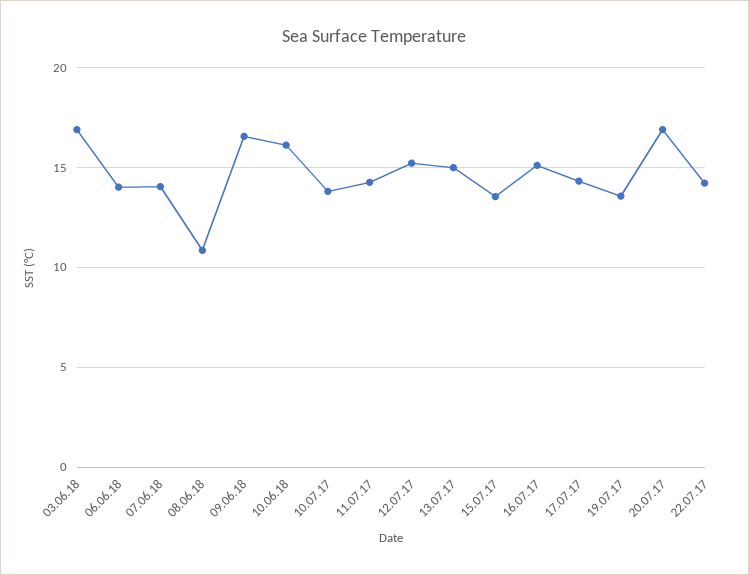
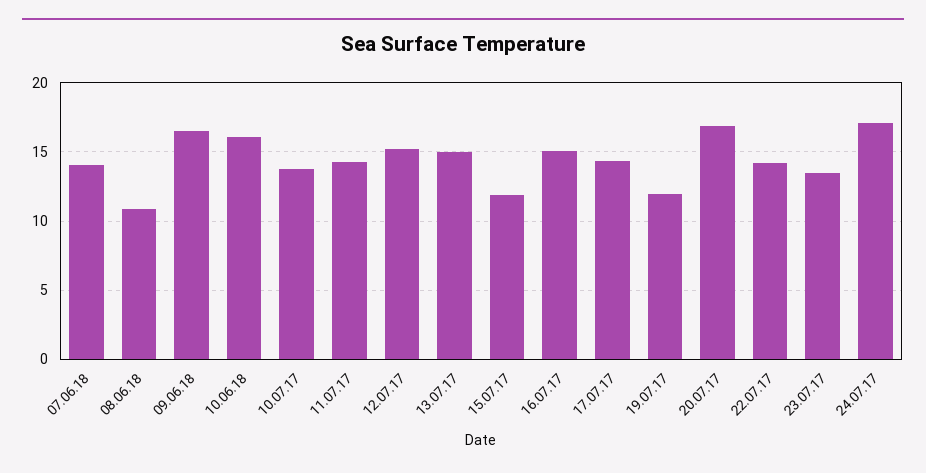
03.06.18: 17 -> none
06.06.18: 14 -> none
15.07.17: 13.5 -> 12
19.07.17: 13.5 -> 12
23.07.17: none -> 13.5
24.07.17: none -> 17

